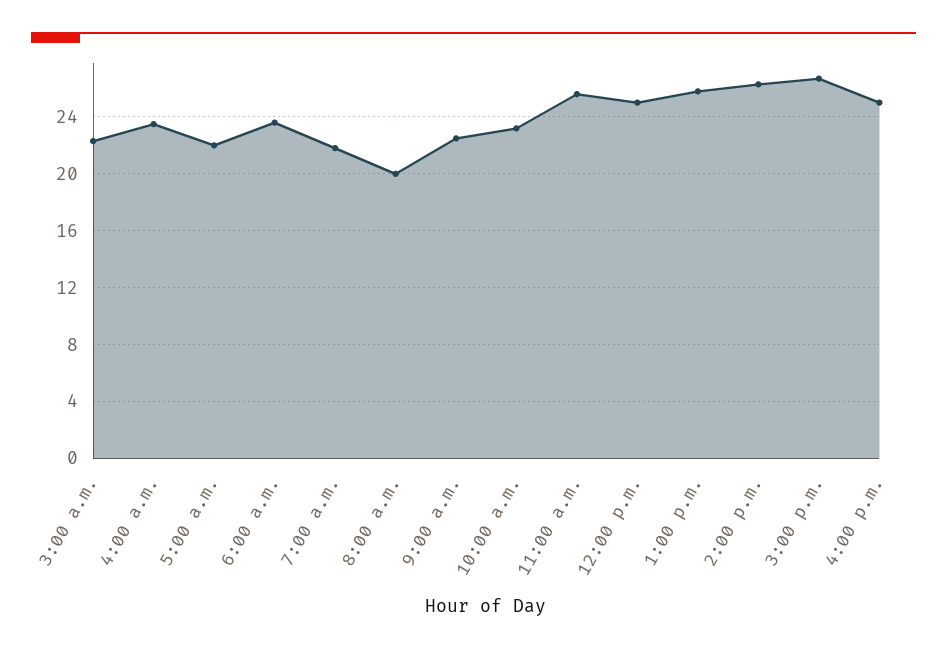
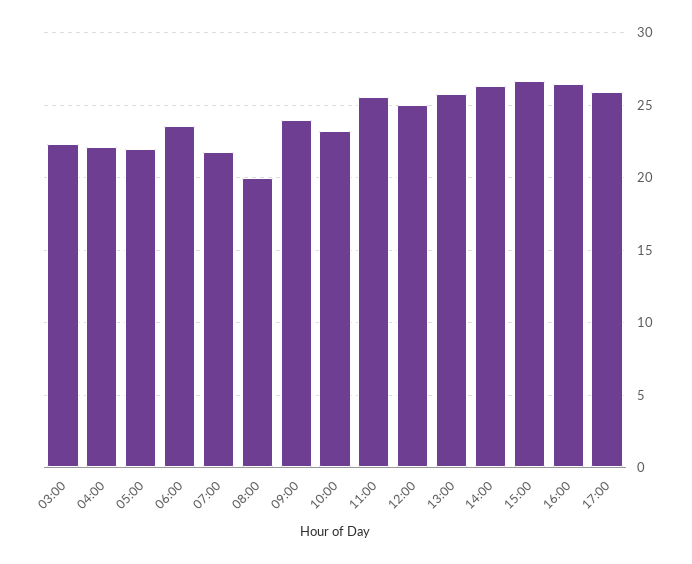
4:00 a.m.: 23.5 -> 22
9:00 a.m.: 22.5 -> 24
4:00 p.m.: 25 -> 26.5
17:00: none -> 26

